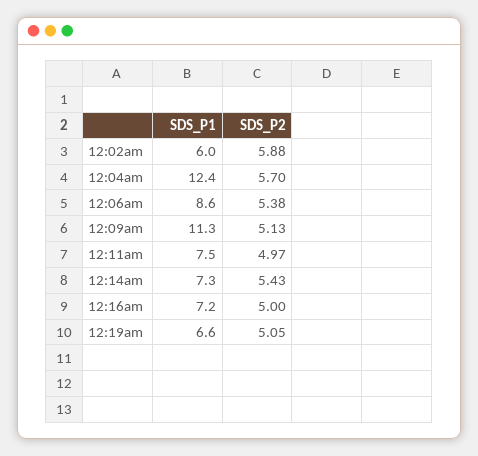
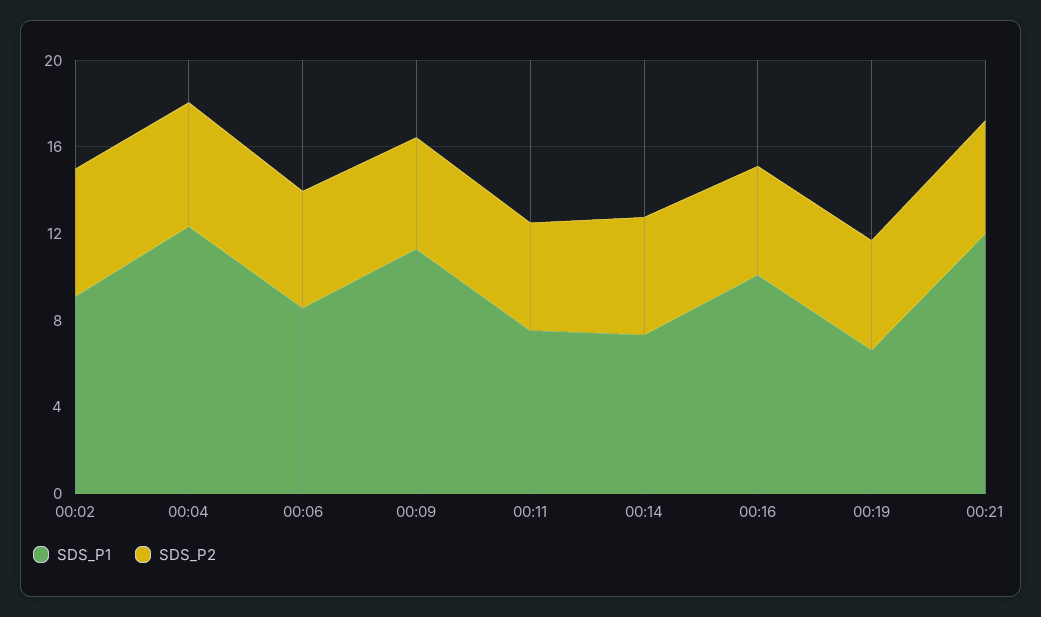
SDS_P1, 12:02am: 6 -> 9
SDS_P1, 12:16am: 7.2 -> 10
SDS_P1, 00:21: none -> 12
SDS_P2, 00:21: none -> 5

